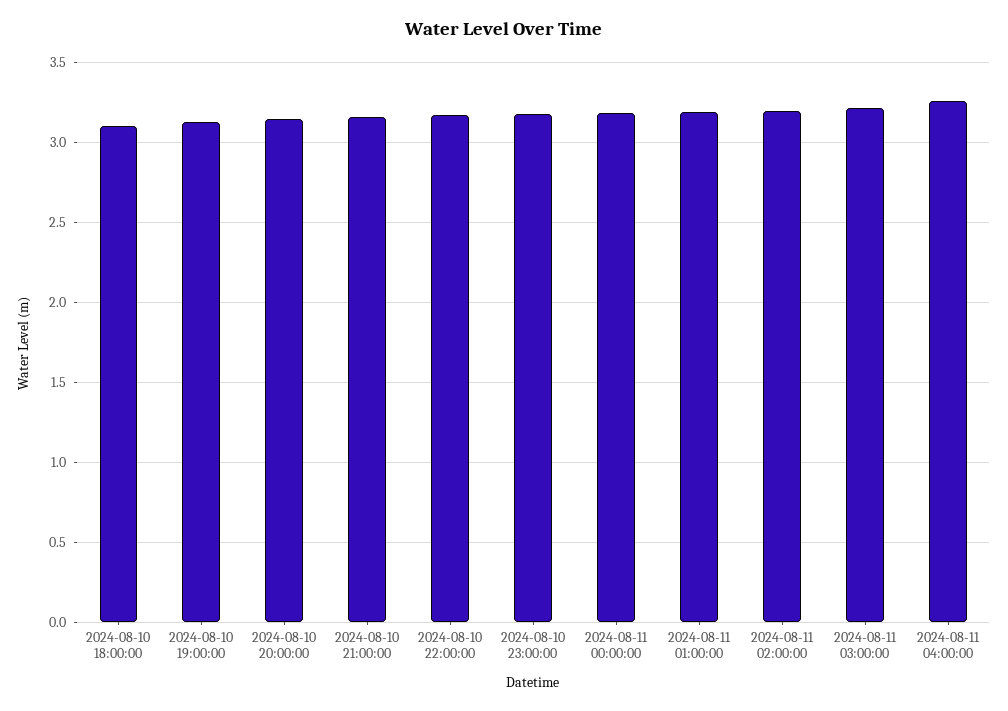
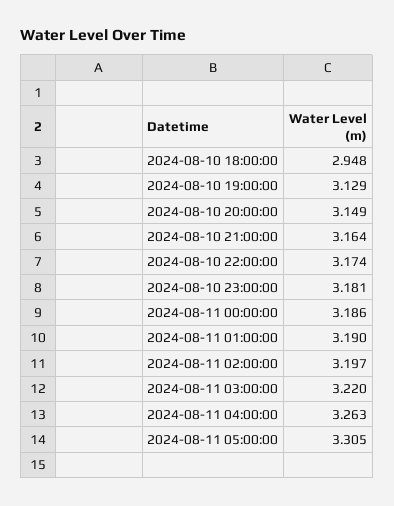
2024-08-10 18:00:00: 3.1 -> 2.948
2024-08-11 05:00:00: none -> 3.305

